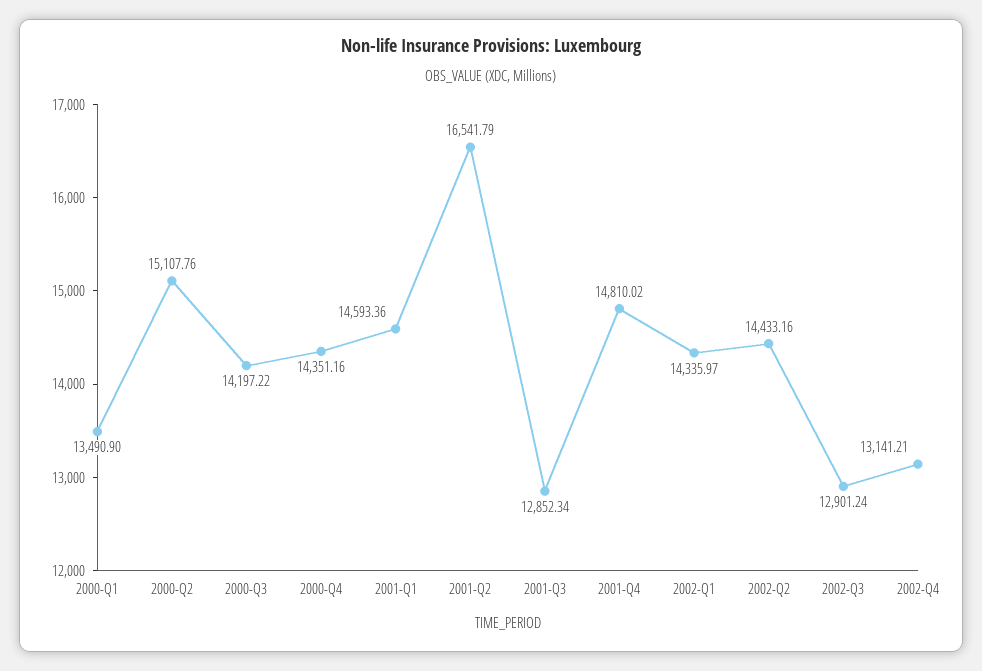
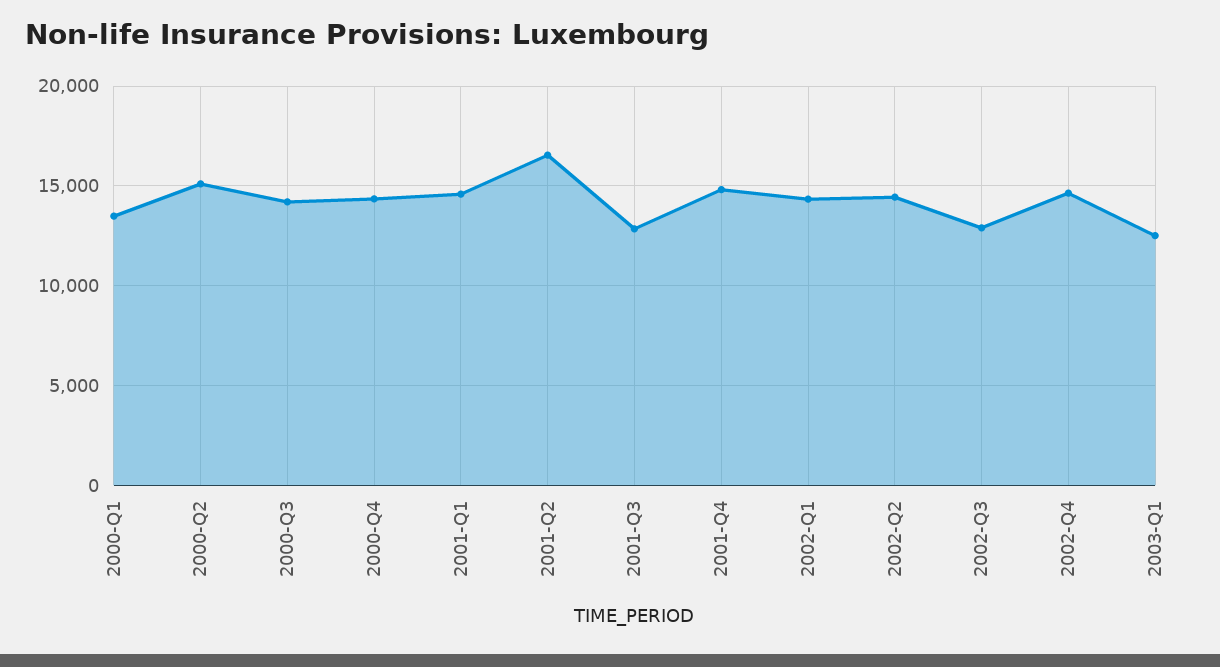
2002-Q4: 13141.21 -> 14500
2003-Q1: none -> 12500

